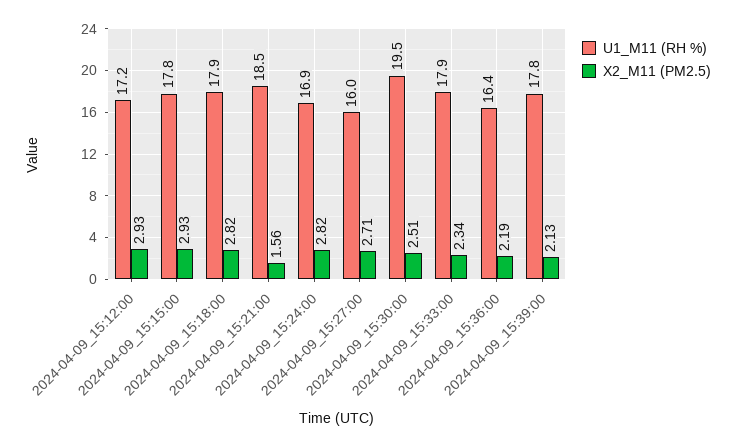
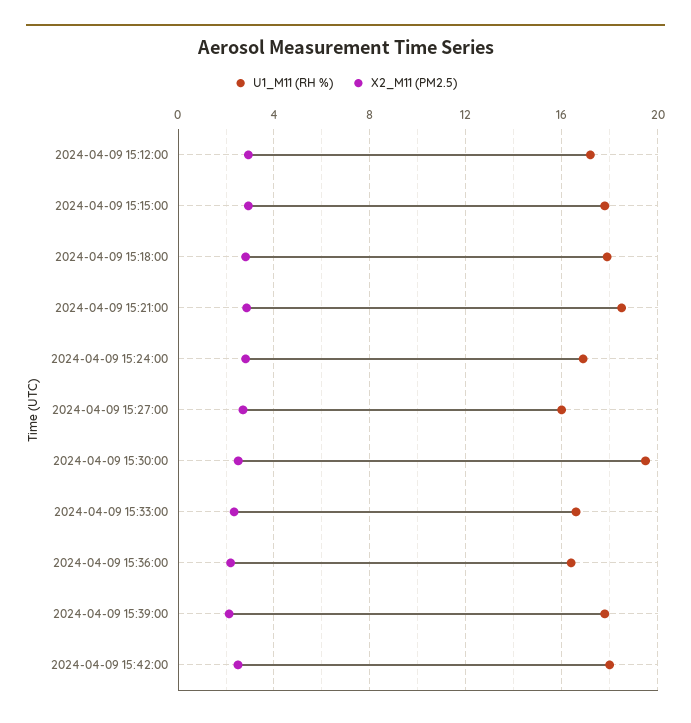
X2_M11 (PM2.5), 2024-04-09_15:21:00: 1.56 -> 3
U1_M11 (RH %), 2024-04-09_15:33:00: 17.9 -> 16.5
U1_M11 (RH %), 2024-04-09 15:42:00: none -> 18
X2_M11 (PM2.5), 2024-04-09 15:42:00: none -> 2.5

